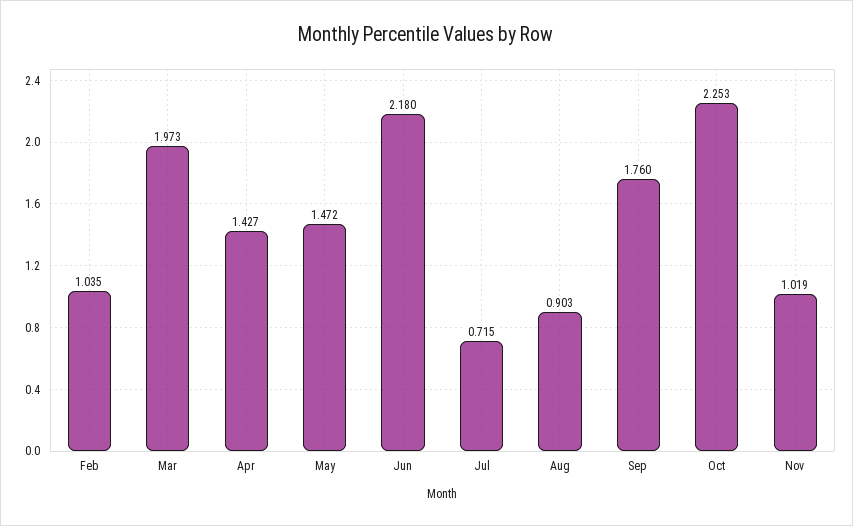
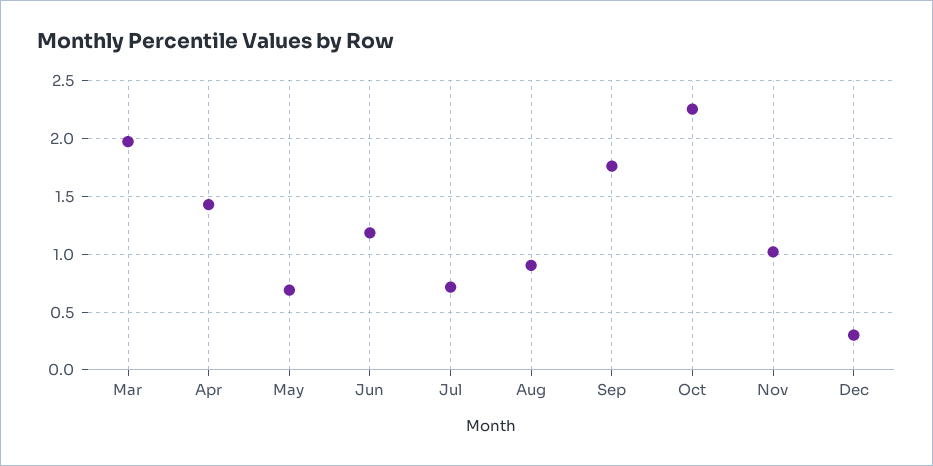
Feb: 1.035 -> none
May: 1.472 -> 0.7
Jun: 2.18 -> 1.2
Dec: none -> 0.3

